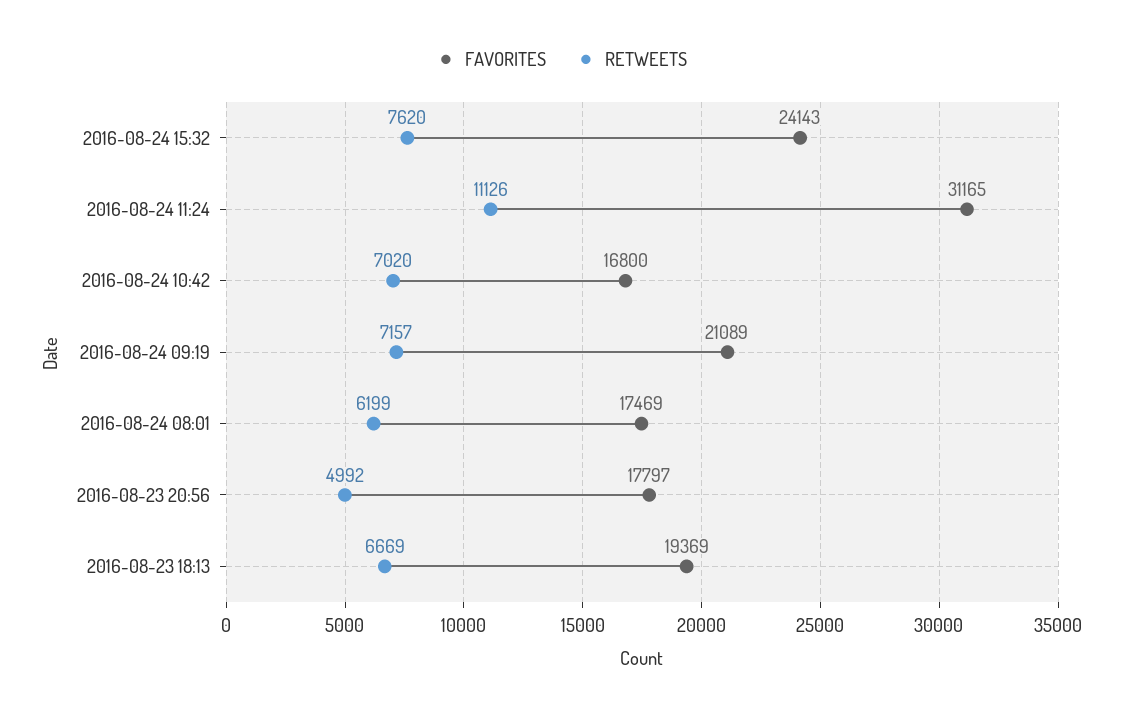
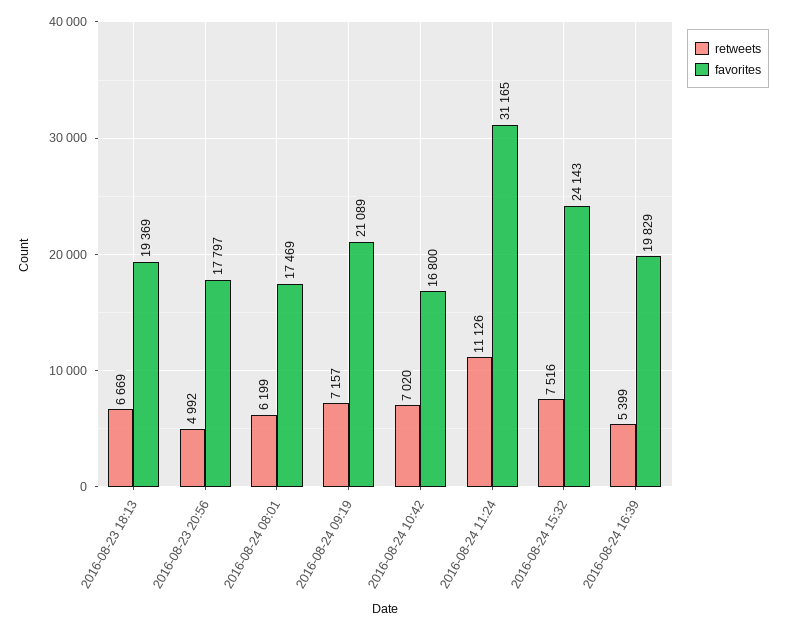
RETWEETS, 2016-08-24 15:32: 7620 -> 7516
RETWEETS, 2016-08-24 16:39: none -> 5399
FAVORITES, 2016-08-24 16:39: none -> 19829

